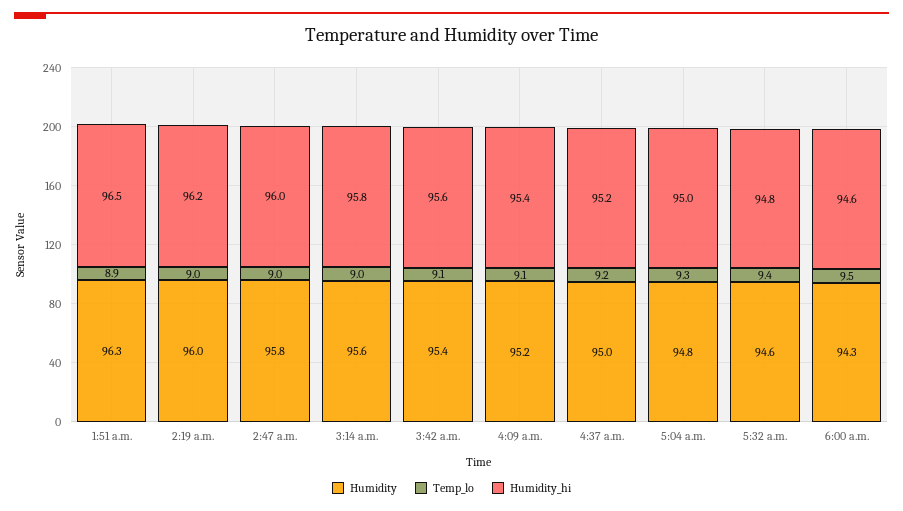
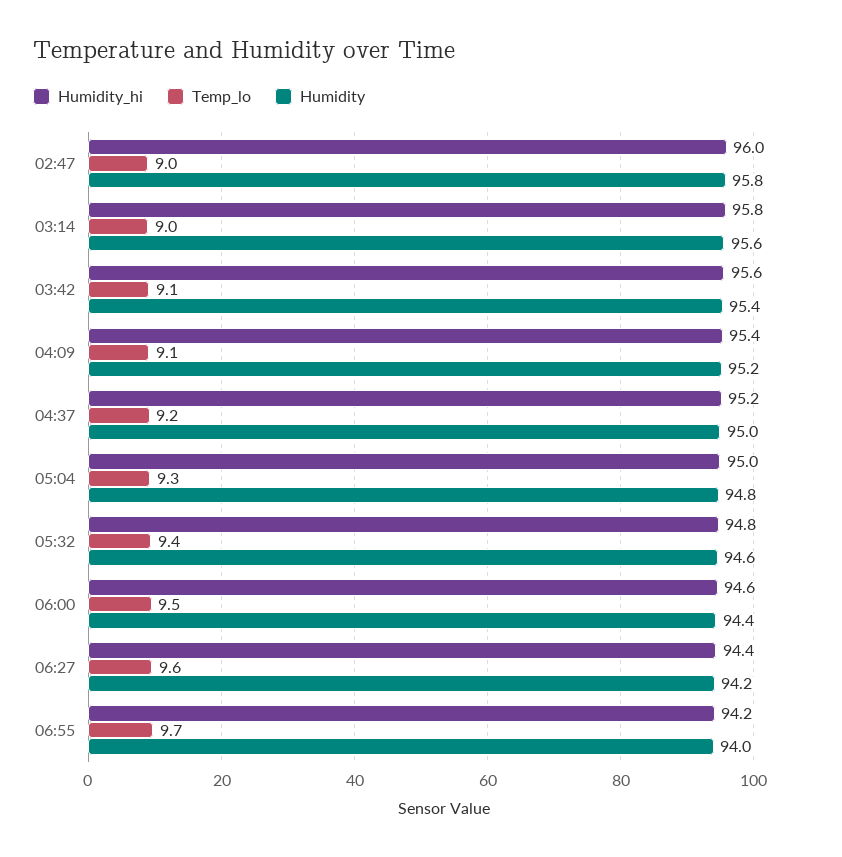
Humidity, 1:51 a.m.: 96.3 -> none
Temp_lo, 1:51 a.m.: 8.9 -> none
Humidity_hi, 1:51 a.m.: 96.5 -> none
Humidity, 2:19 a.m.: 96 -> none
Temp_lo, 2:19 a.m.: 9 -> none
Humidity_hi, 2:19 a.m.: 96.2 -> none
Humidity, 6:00 a.m.: 94.3 -> 94.4
Humidity_hi, 06:27: none -> 94.4
Temp_lo, 06:27: none -> 9.6
Humidity, 06:27: none -> 94.2
Humidity_hi, 06:55: none -> 94.2
Temp_lo, 06:55: none -> 9.7
Humidity, 06:55: none -> 94

